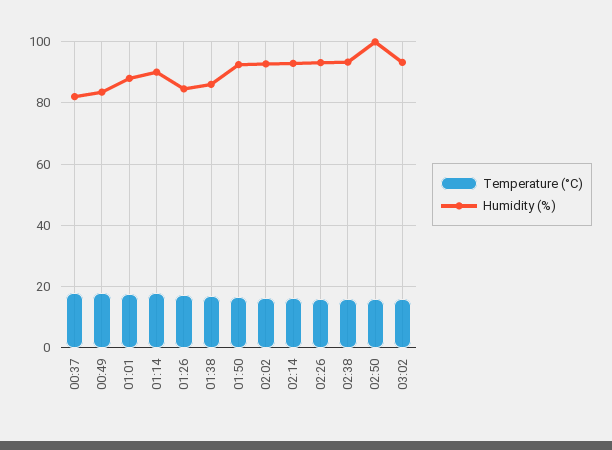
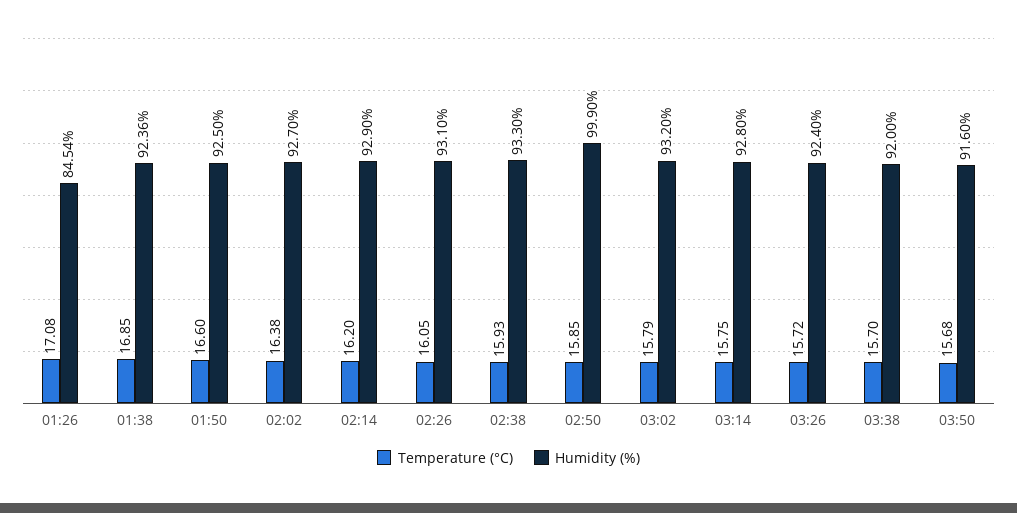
Temperature (°C), 00:37: 18 -> none
Humidity (%), 00:37: 82 -> none
Temperature (°C), 00:49: 18 -> none
Humidity (%), 00:49: 84 -> none
Temperature (°C), 01:01: 18 -> none
Humidity (%), 01:01: 88 -> none
Temperature (°C), 01:14: 18 -> none
Humidity (%), 01:14: 90 -> none
Humidity (%), 01:38: 86 -> 92.36
Temperature (°C), 03:14: none -> 15.75
Humidity (%), 03:14: none -> 92.8
Temperature (°C), 03:26: none -> 15.72
Humidity (%), 03:26: none -> 92.4
Temperature (°C), 03:38: none -> 15.7
Humidity (%), 03:38: none -> 92
Temperature (°C), 03:50: none -> 15.68
Humidity (%), 03:50: none -> 91.6

